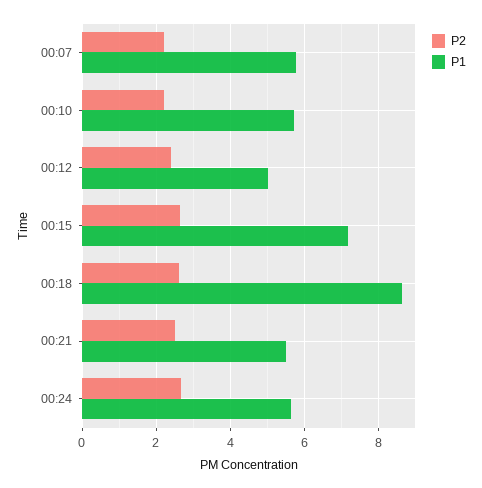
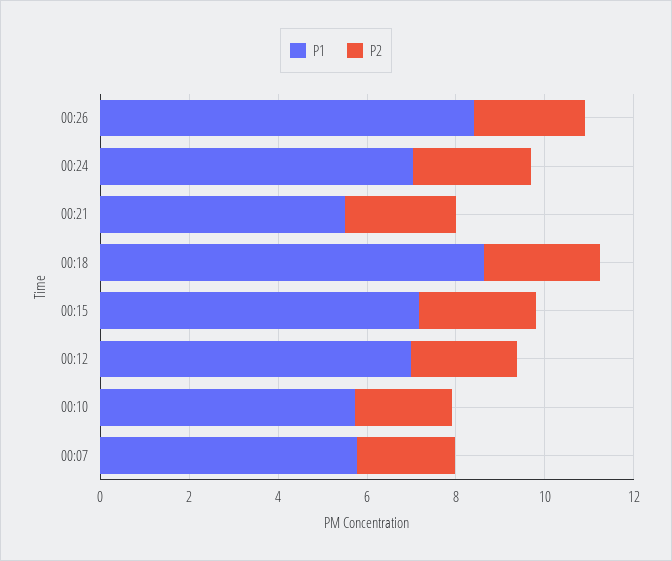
P1, 00:12: 5 -> 7
P1, 00:24: 5.6 -> 7
P1, 00:26: none -> 8.5
P2, 00:26: none -> 2.5

